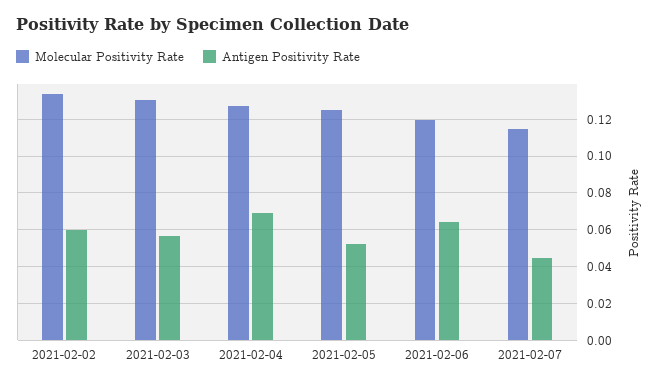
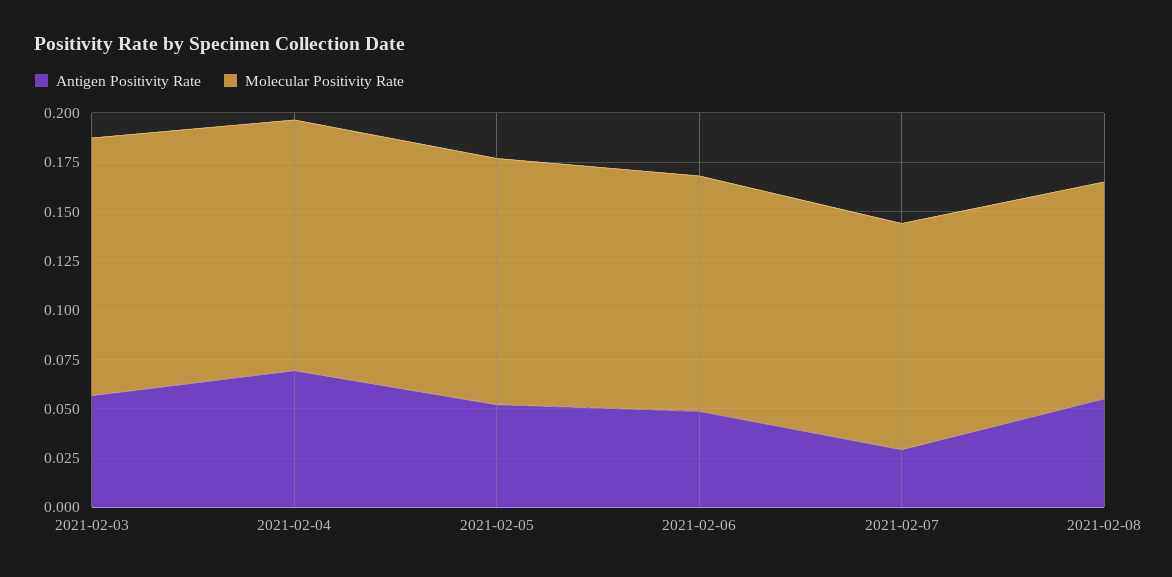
Molecular Positivity Rate, 2021-02-02: 0.135 -> none
Antigen Positivity Rate, 2021-02-02: 0.06 -> none
Antigen Positivity Rate, 2021-02-06: 0.065 -> 0.05
Antigen Positivity Rate, 2021-02-07: 0.045 -> 0.03
Antigen Positivity Rate, 2021-02-08: none -> 0.055
Molecular Positivity Rate, 2021-02-08: none -> 0.11

